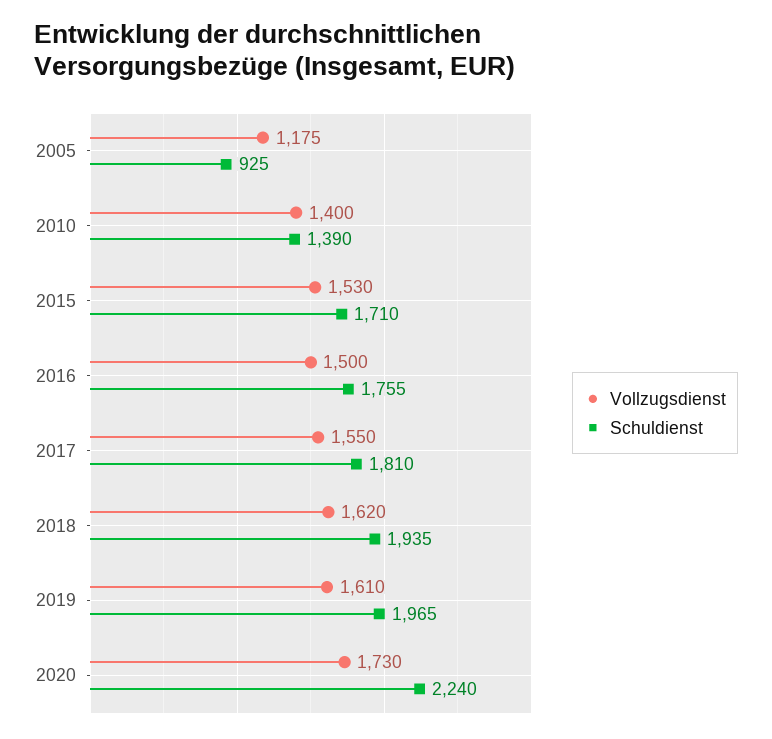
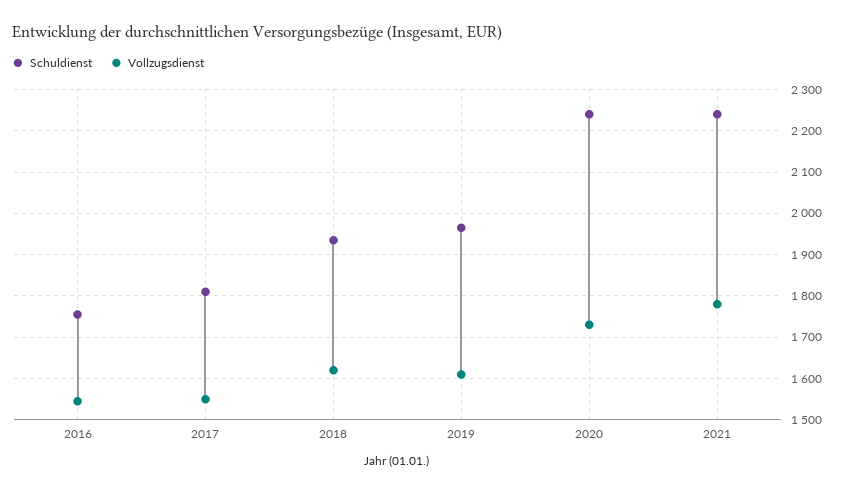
Vollzugsdienst, 2005: 1175 -> none
Schuldienst, 2005: 925 -> none
Vollzugsdienst, 2010: 1400 -> none
Schuldienst, 2010: 1390 -> none
Vollzugsdienst, 2015: 1530 -> none
Schuldienst, 2015: 1710 -> none
Vollzugsdienst, 2016: 1500 -> 1540
Schuldienst, 2021: none -> 2240
Vollzugsdienst, 2021: none -> 1780

